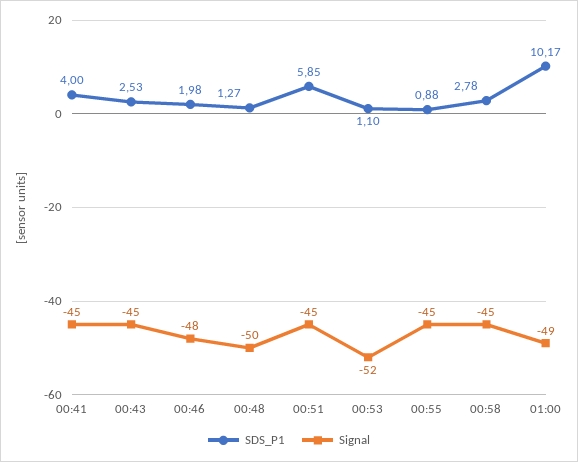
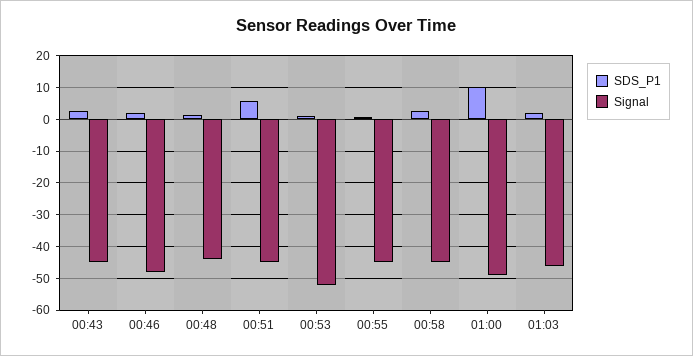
SDS_P1, 00:41: 4 -> none
Signal, 00:41: -45 -> none
Signal, 00:48: -50 -> -44
SDS_P1, 01:03: none -> 2
Signal, 01:03: none -> -46

